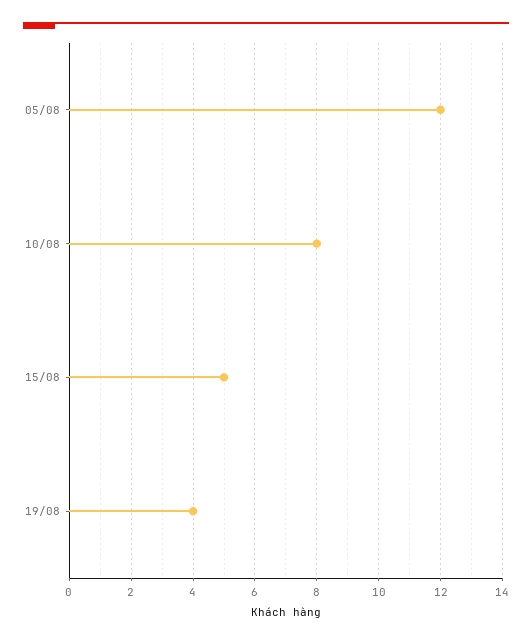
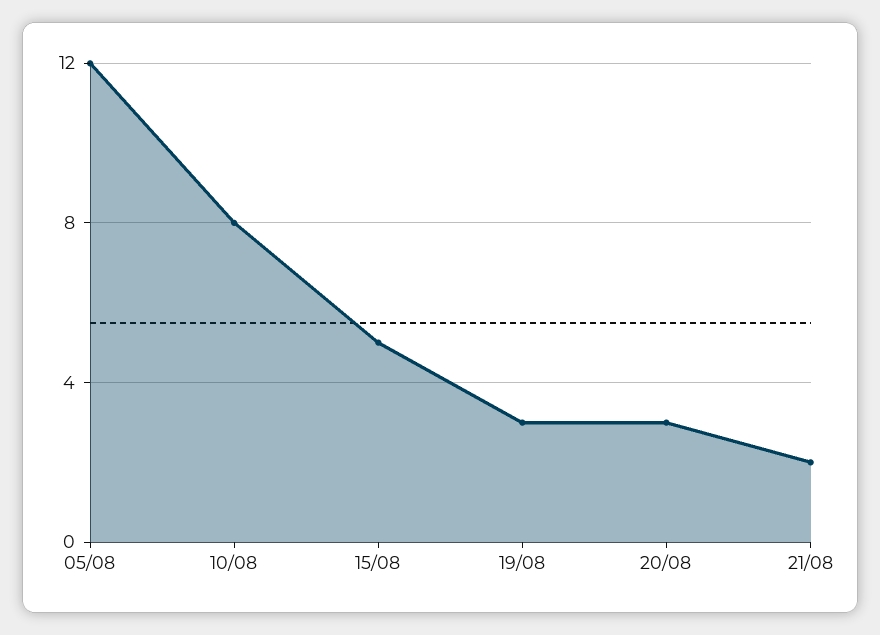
19/08: 4 -> 3
20/08: none -> 3
21/08: none -> 2

